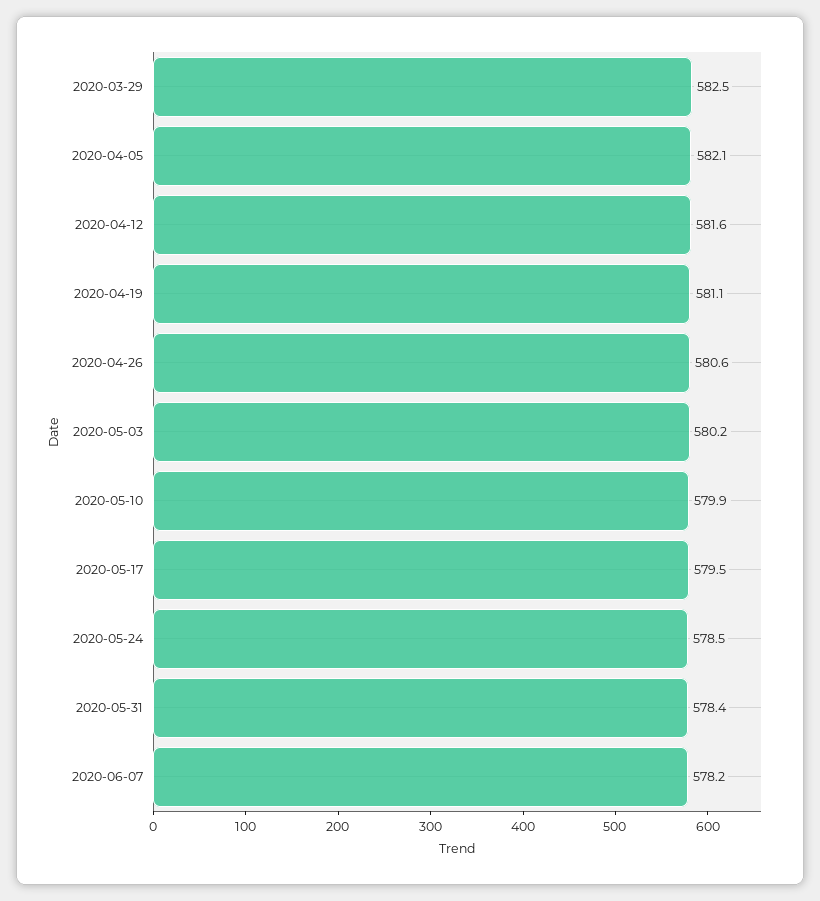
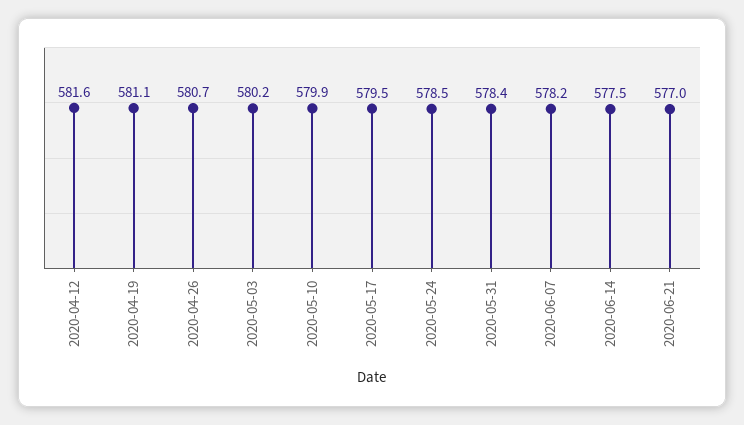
2020-03-29: 582.5 -> none
2020-04-05: 582.1 -> none
2020-04-26: 580.6 -> 580.7
2020-06-14: none -> 577.5
2020-06-21: none -> 577

